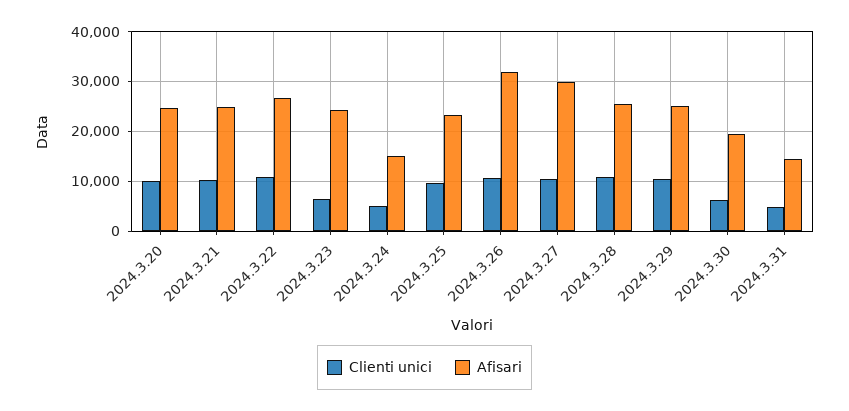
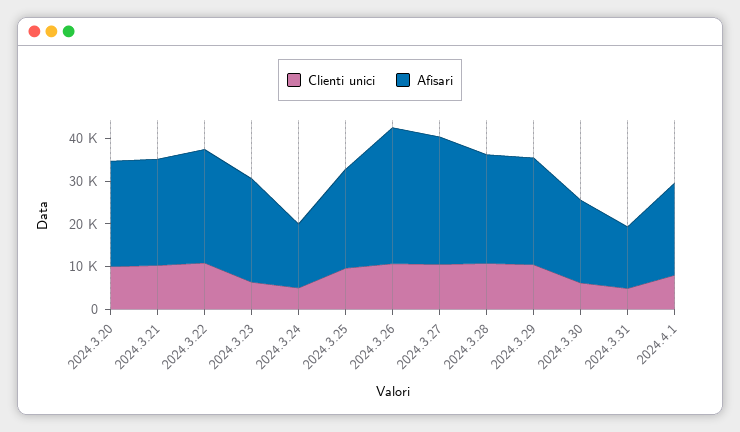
Clienti unici, 2024.4.1: none -> 8000
Afisari, 2024.4.1: none -> 22000

